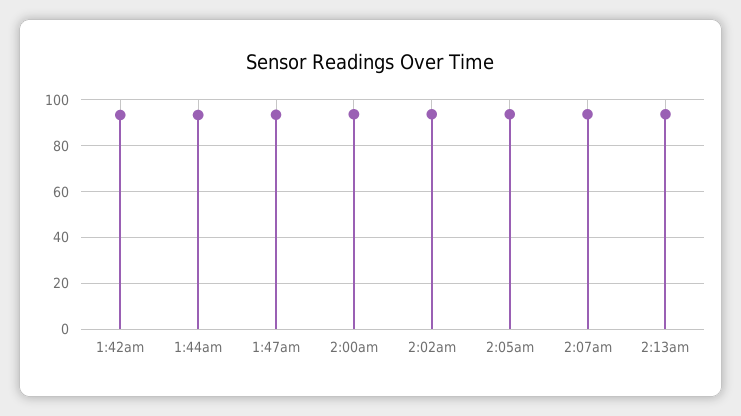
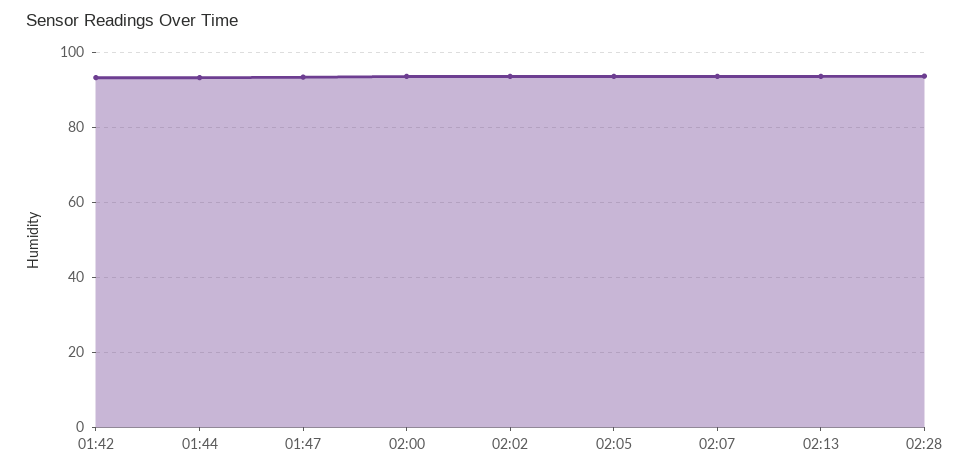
02:28: none -> 94

